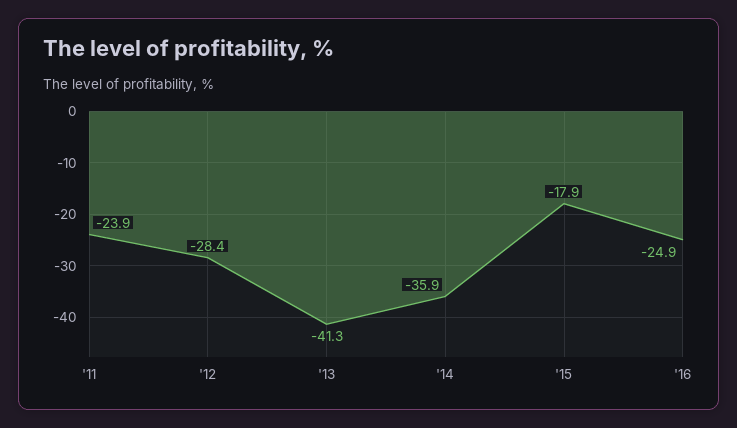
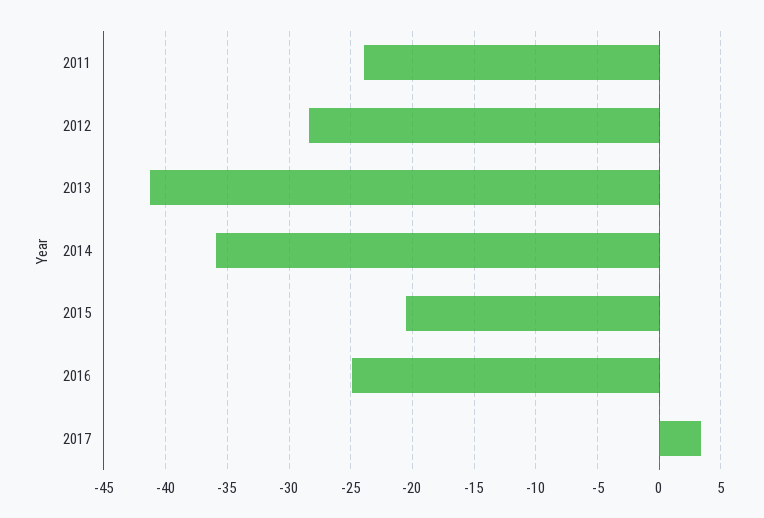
'15: -17.9 -> -20.5
2017: none -> 3.5

